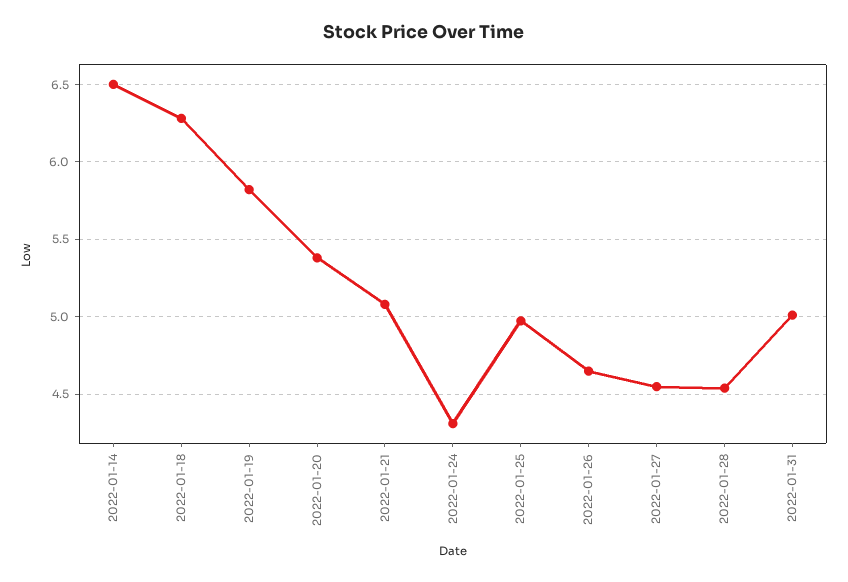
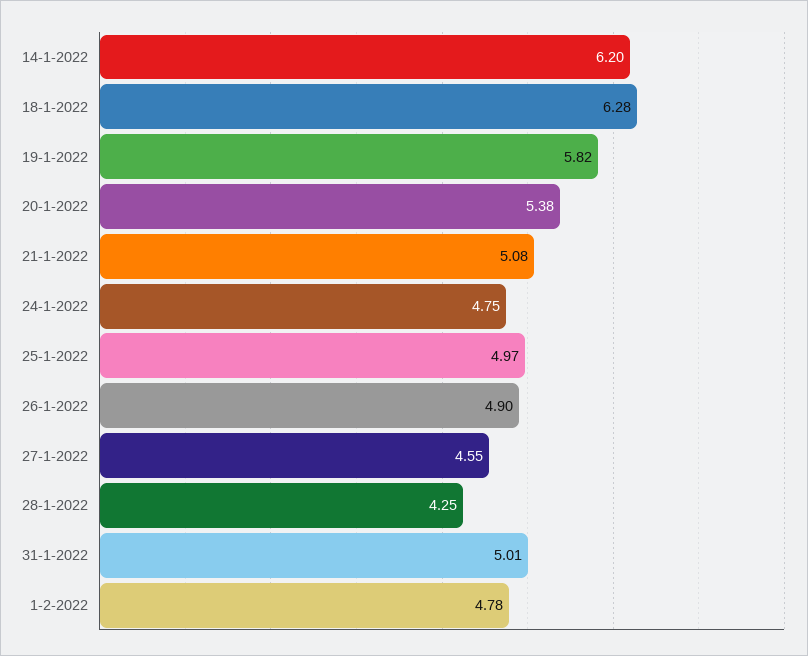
2022-01-14: 6.5 -> 6.2
2022-01-24: 4.3 -> 4.75
2022-01-26: 4.65 -> 4.9
2022-01-28: 4.55 -> 4.25
1-2-2022: none -> 4.78

